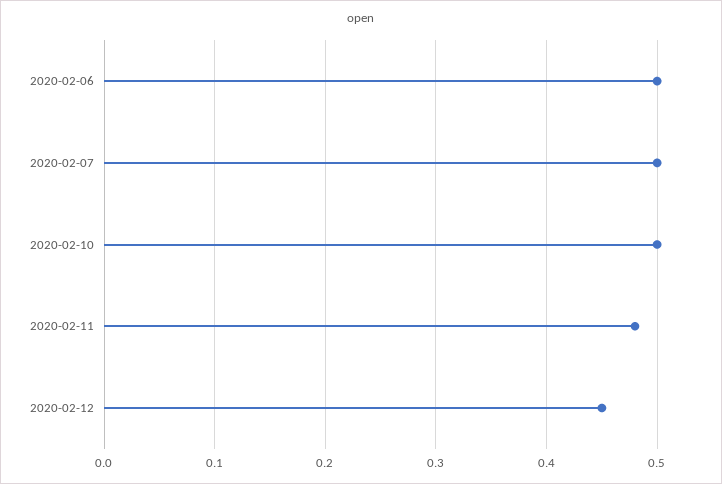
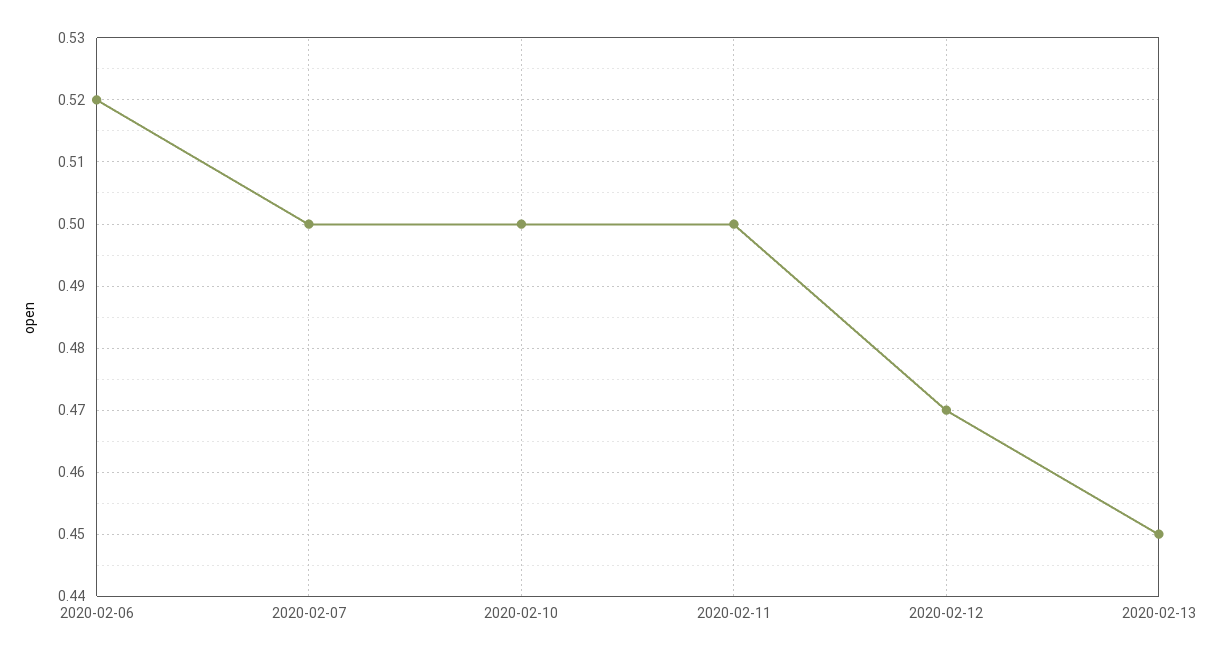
2020-02-06: 0.5 -> 0.52
2020-02-11: 0.48 -> 0.5
2020-02-12: 0.45 -> 0.47
2020-02-13: none -> 0.45

